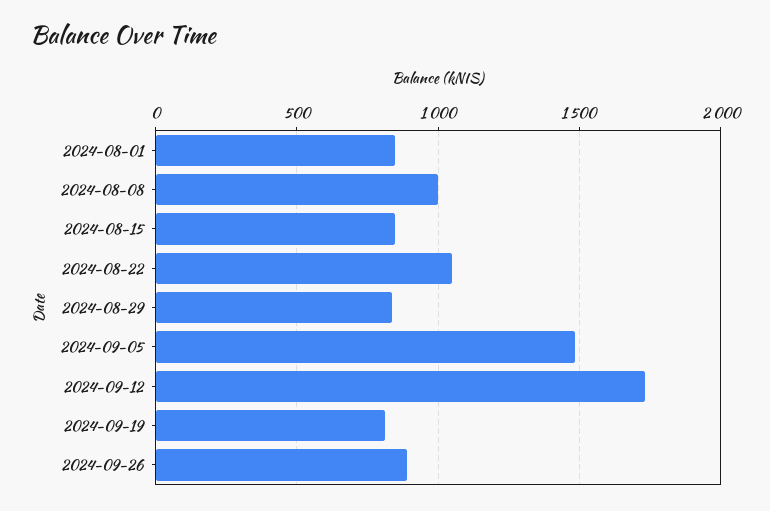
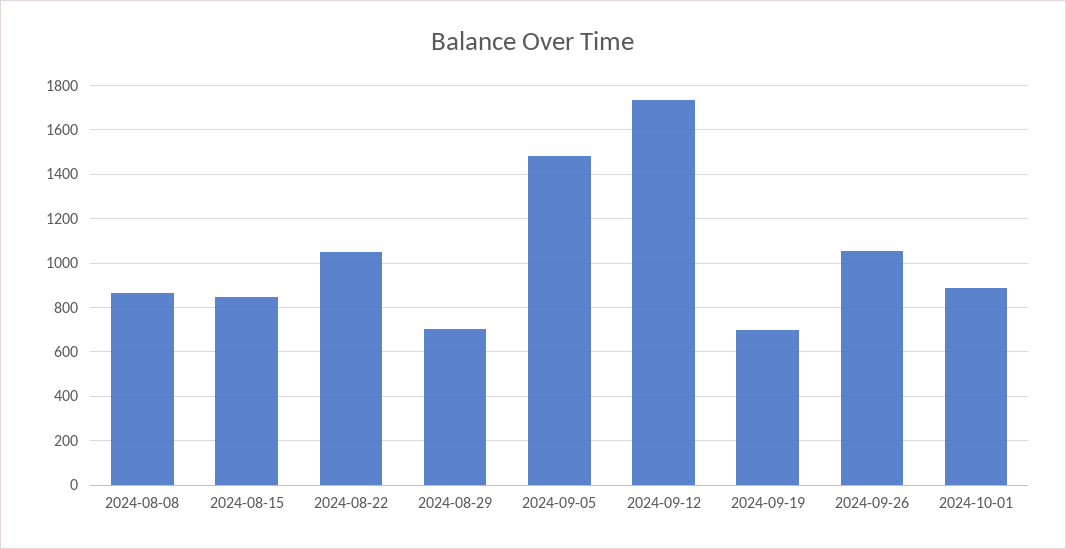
2024-08-01: 850 -> none
2024-08-08: 1000 -> 850
2024-08-29: 850 -> 700
2024-09-19: 800 -> 700
2024-09-26: 900 -> 1050
2024-10-01: none -> 900

